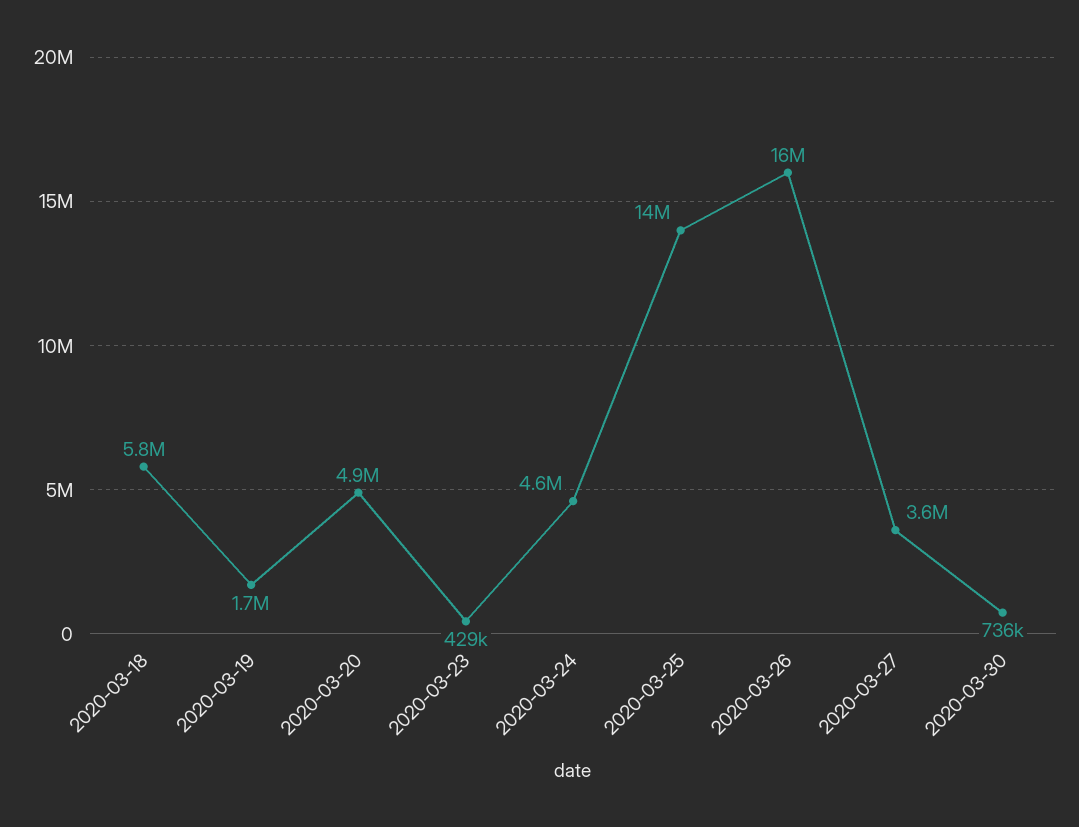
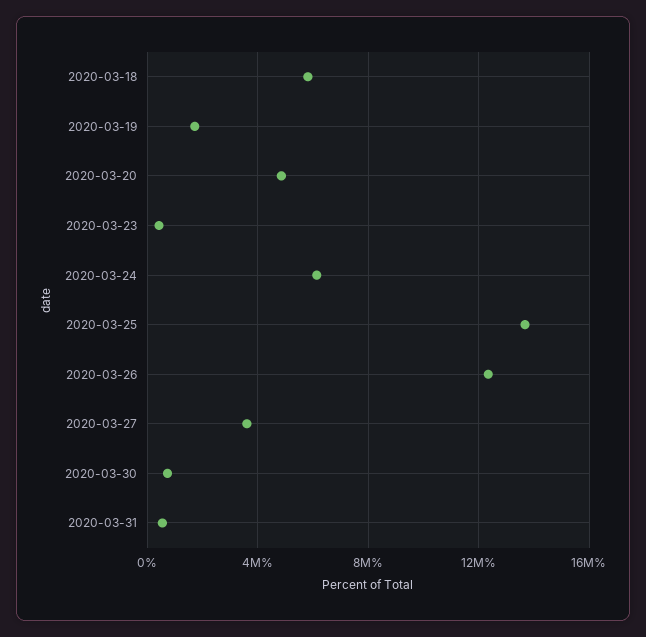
2020-03-24: 4600000 -> 6000000
2020-03-26: 16000000 -> 12500000
2020-03-31: none -> 500000

